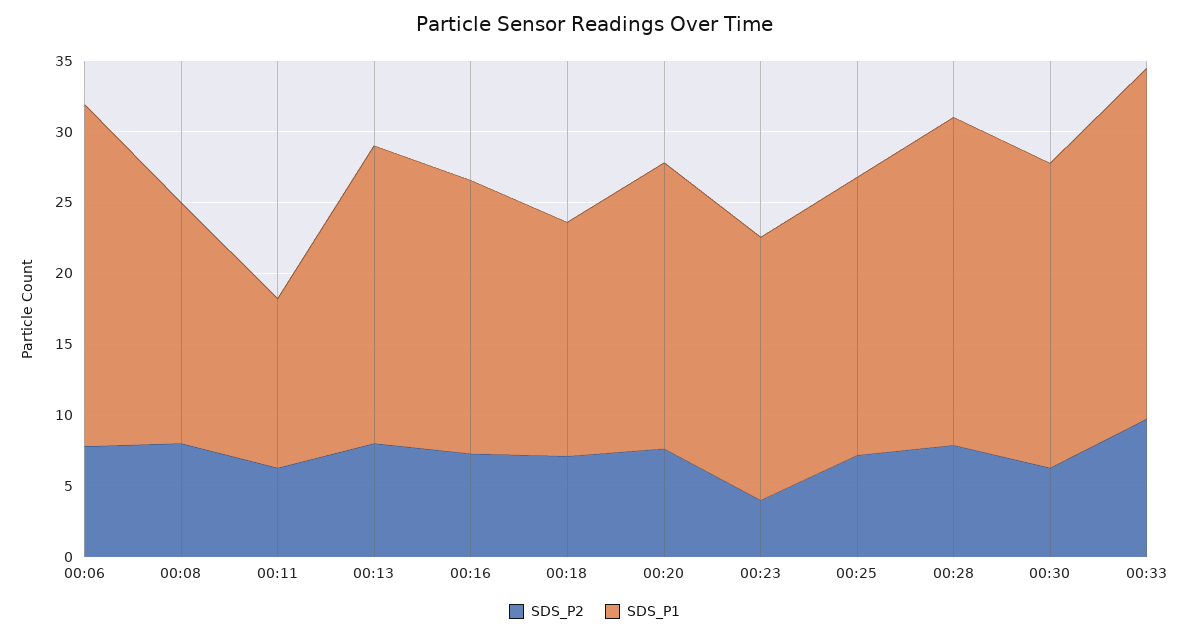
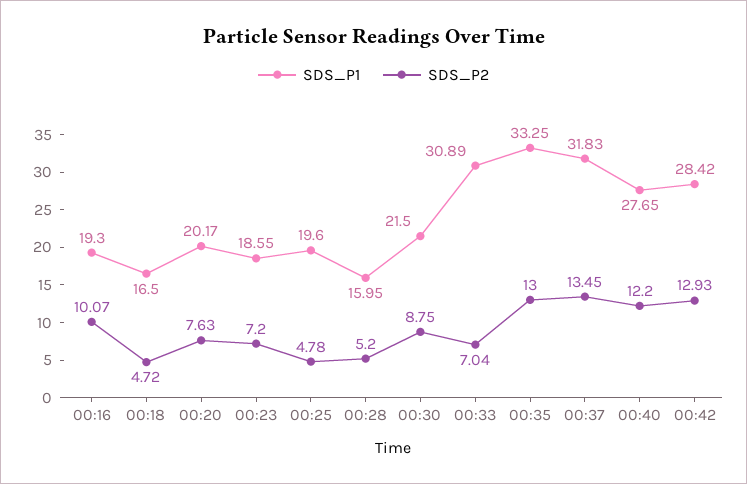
SDS_P2, 00:06: 8 -> none
SDS_P1, 00:06: 24 -> none
SDS_P2, 00:08: 8 -> none
SDS_P1, 00:08: 17 -> none
SDS_P2, 00:11: 6 -> none
SDS_P1, 00:11: 12 -> none
SDS_P2, 00:13: 8 -> none
SDS_P1, 00:13: 21 -> none
SDS_P2, 00:16: 7 -> 10.07
SDS_P2, 00:18: 7 -> 4.72
SDS_P2, 00:23: 4 -> 7.2
SDS_P2, 00:25: 7 -> 4.78
SDS_P2, 00:28: 8 -> 5.2
SDS_P1, 00:28: 23 -> 15.95
SDS_P2, 00:30: 6 -> 8.75
SDS_P2, 00:33: 10 -> 7.04
SDS_P1, 00:33: 25 -> 30.89
SDS_P1, 00:35: none -> 33.25
SDS_P2, 00:35: none -> 13
SDS_P1, 00:37: none -> 31.83
SDS_P2, 00:37: none -> 13.45
SDS_P1, 00:40: none -> 27.65
SDS_P2, 00:40: none -> 12.2
SDS_P1, 00:42: none -> 28.42
SDS_P2, 00:42: none -> 12.93

